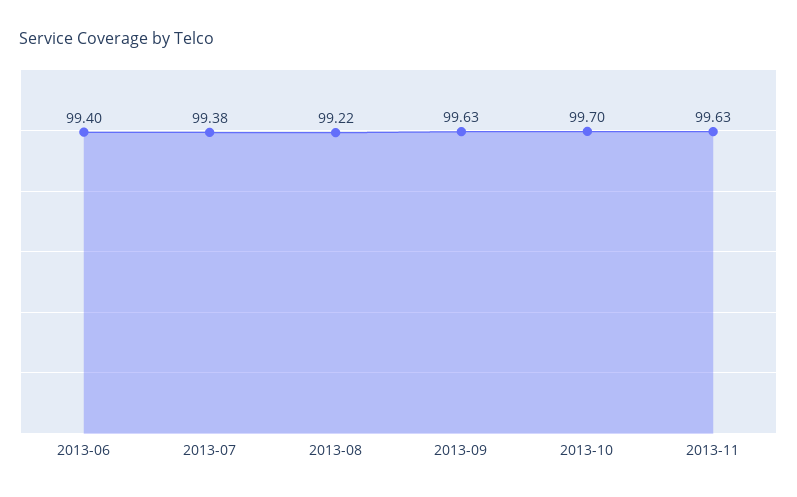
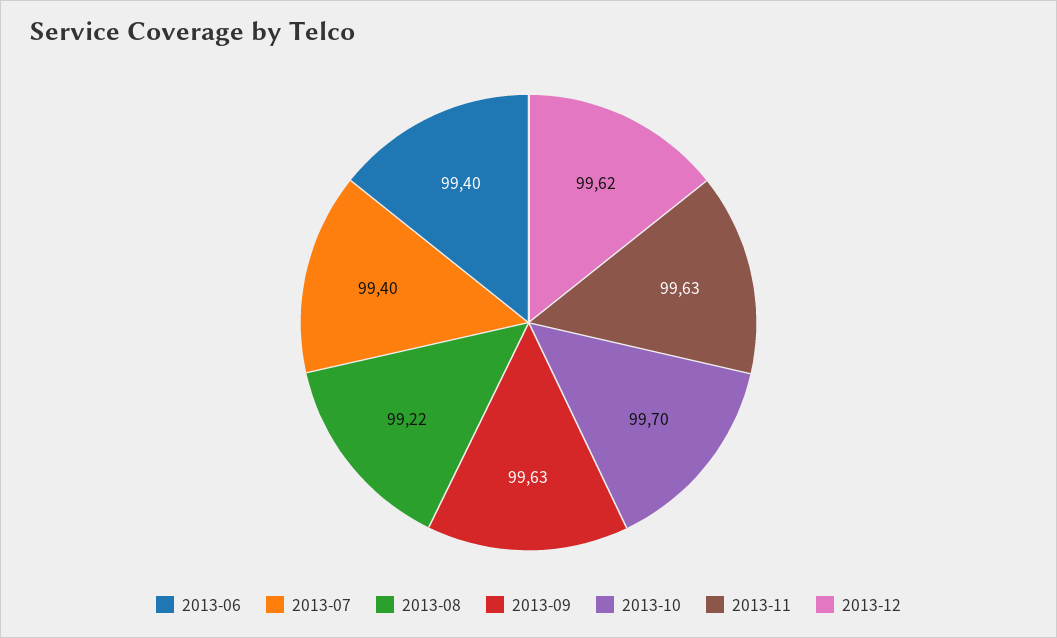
2013-07: 99.38 -> 99.4
2013-12: none -> 99.62

